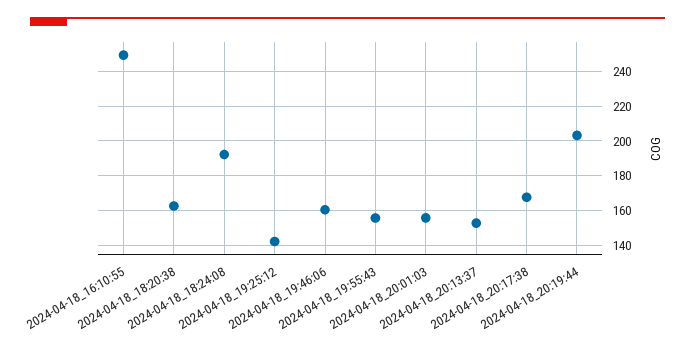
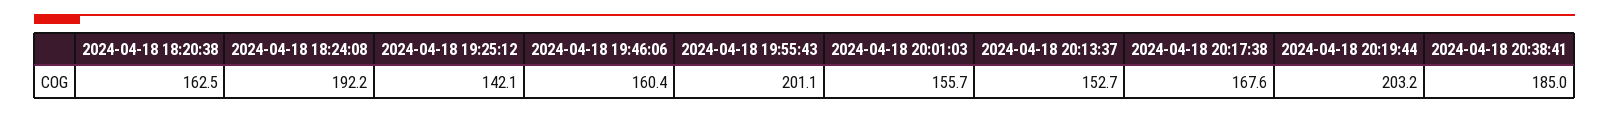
2024-04-18_16:10:55: 250 -> none
2024-04-18_19:55:43: 155 -> 201.1
2024-04-18 20:38:41: none -> 185

